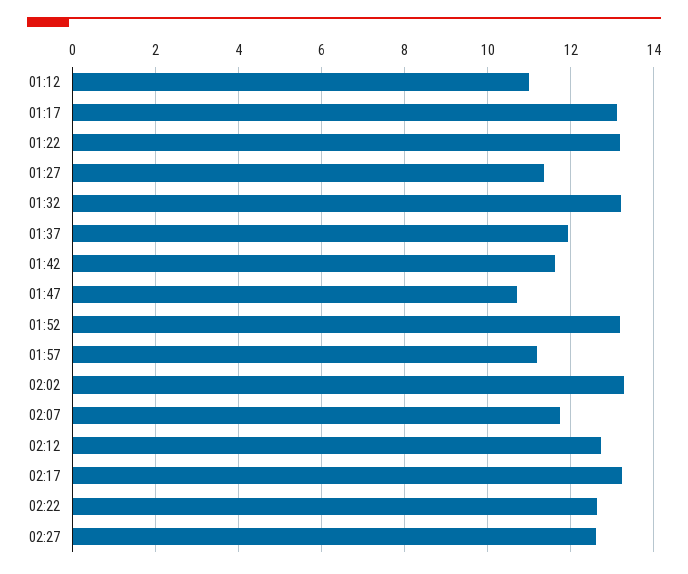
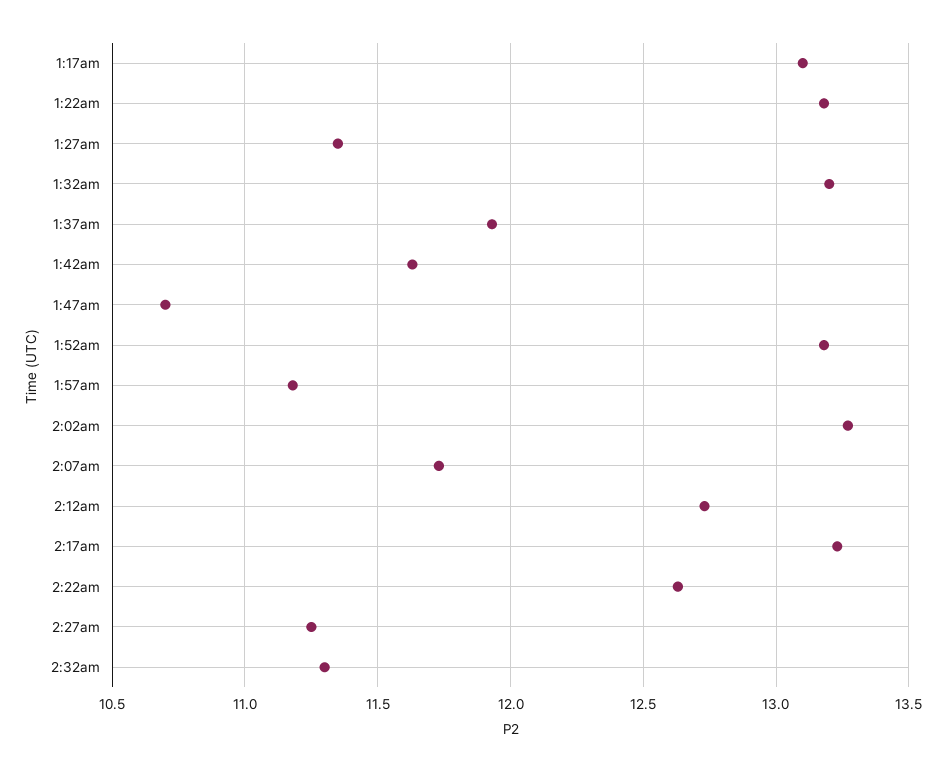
01:12: 11 -> none
02:27: 12.6 -> 11.25
2:32am: none -> 11.3

